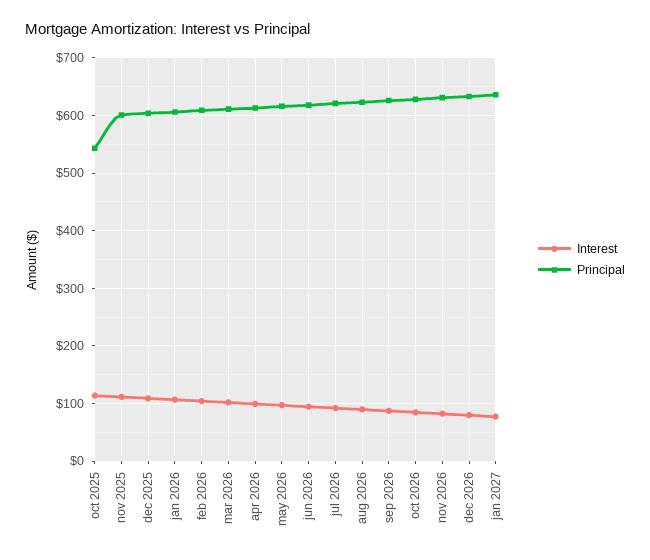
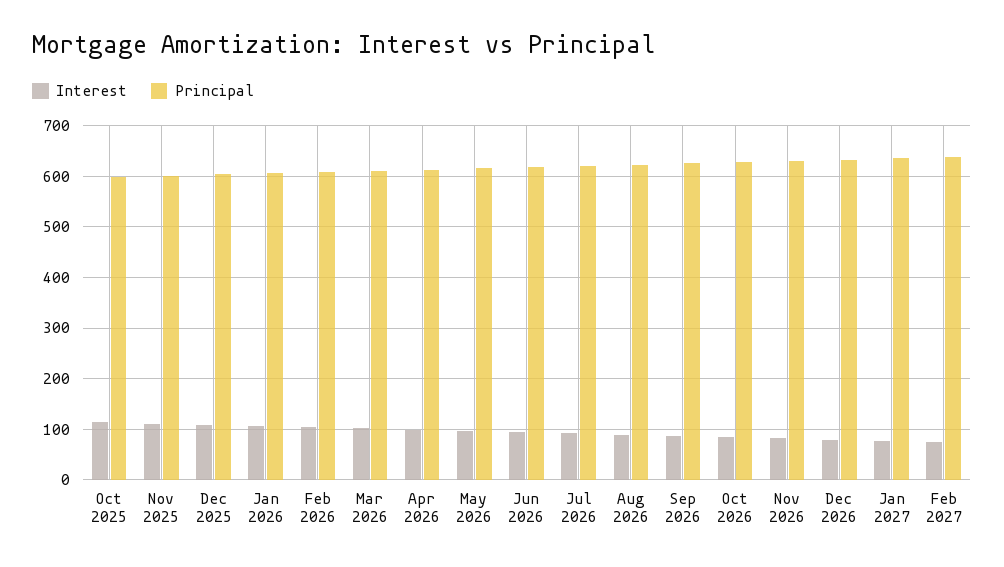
Principal, oct 2025: 540 -> 600
Interest, Feb 2027: none -> 80
Principal, Feb 2027: none -> 640

